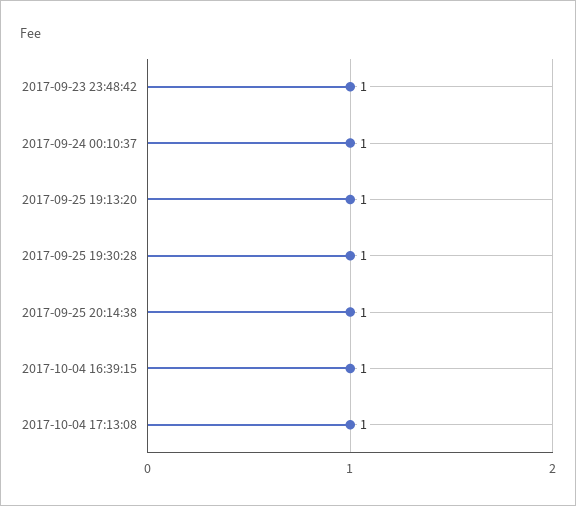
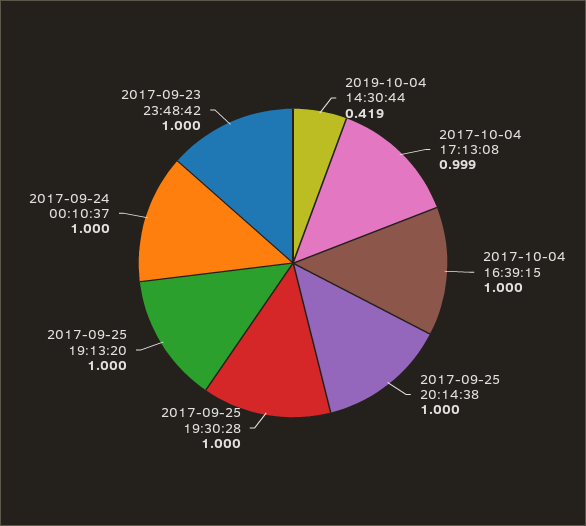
2017-10-04 17:13:08: 1 -> 0.999
2019-10-04 14:30:44: none -> 0.419

